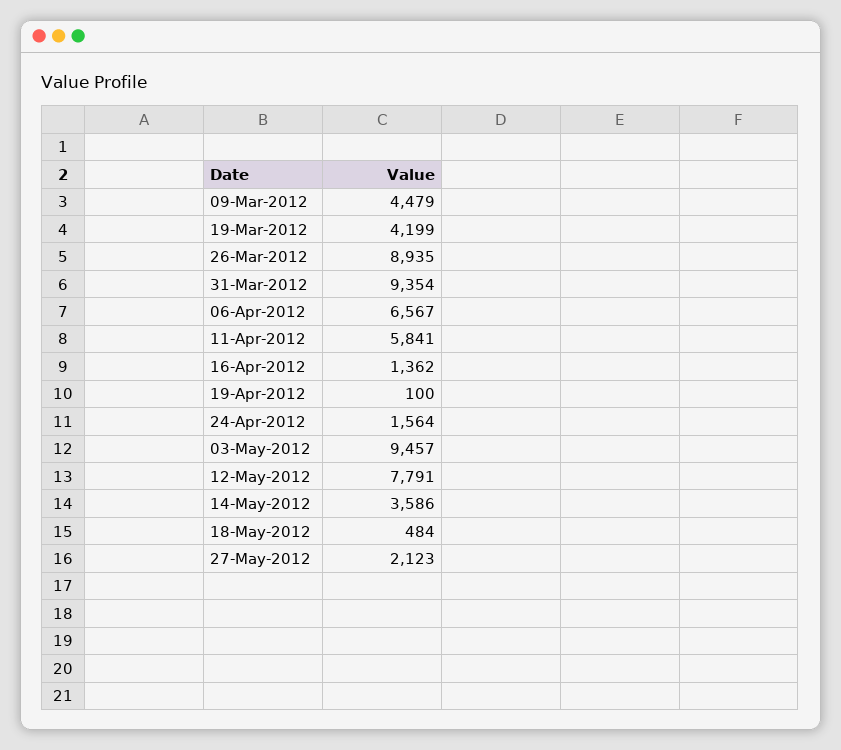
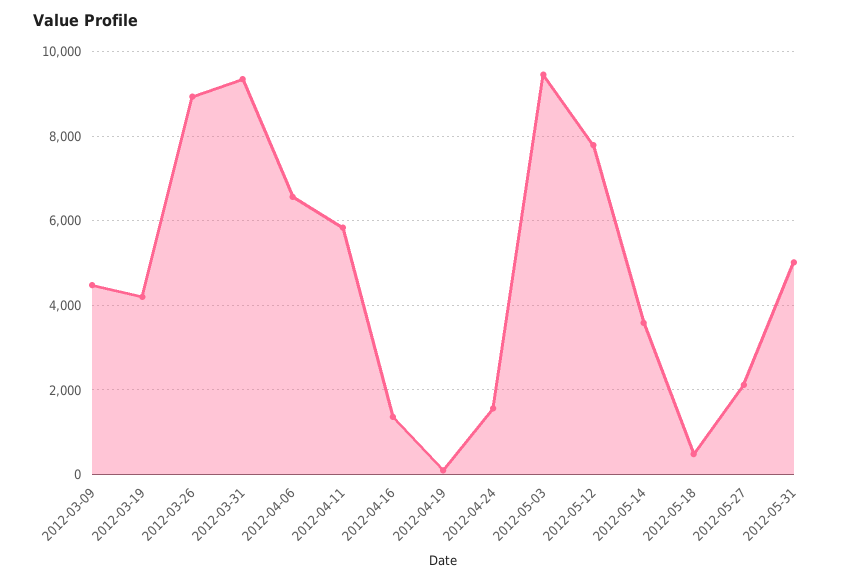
2012-05-31: none -> 5000

